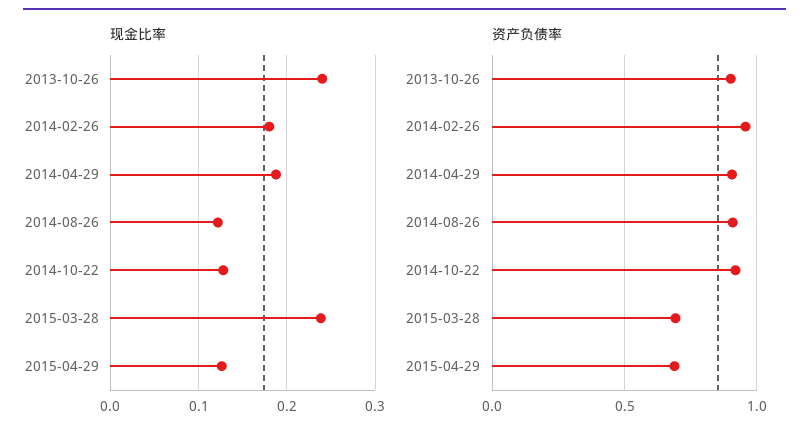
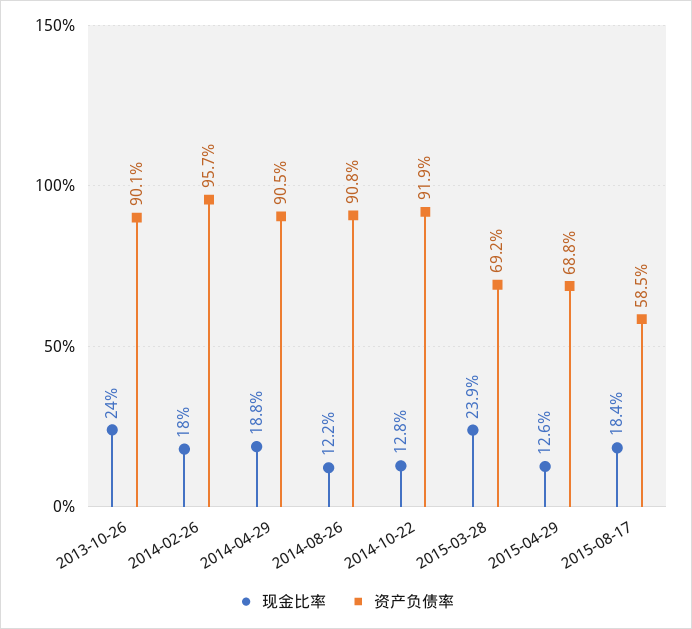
现金比率, 2015-08-17: none -> 0.184
资产负债率, 2015-08-17: none -> 0.585

